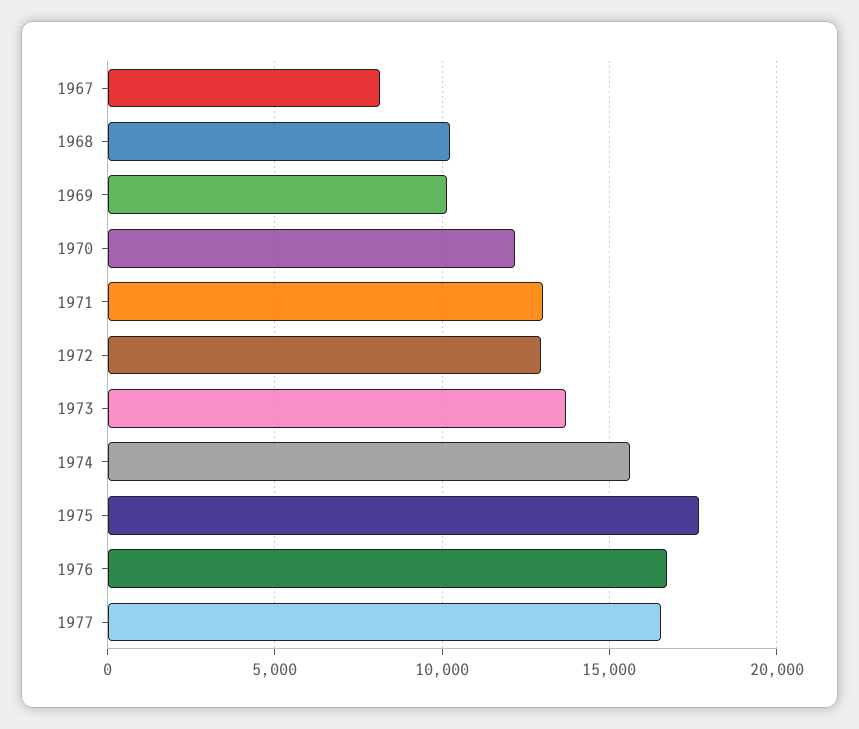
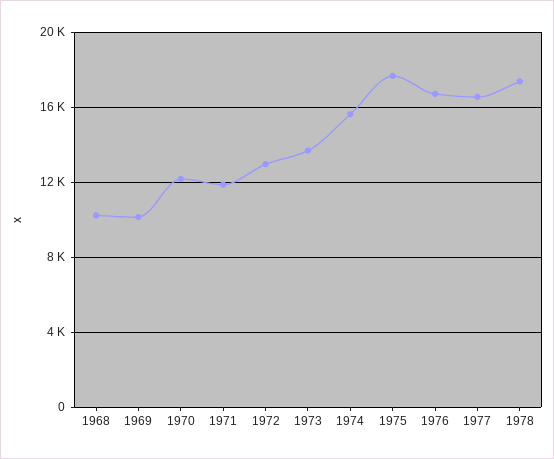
1967: 8000 -> none
1971: 13000 -> 12000
1978: none -> 17500

